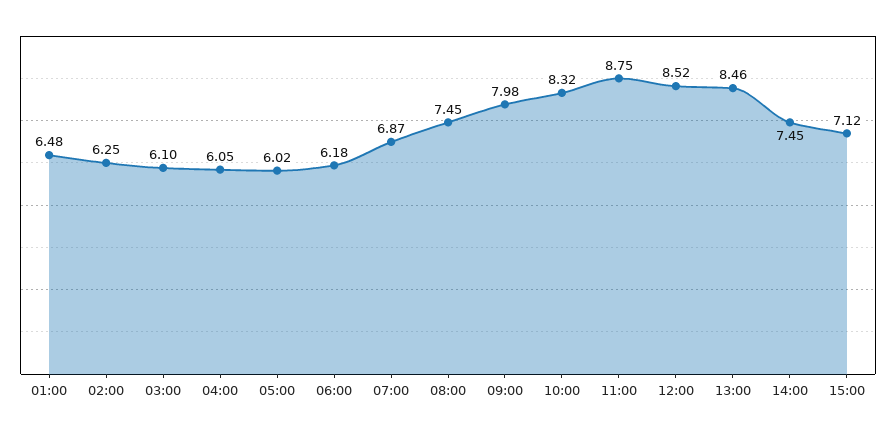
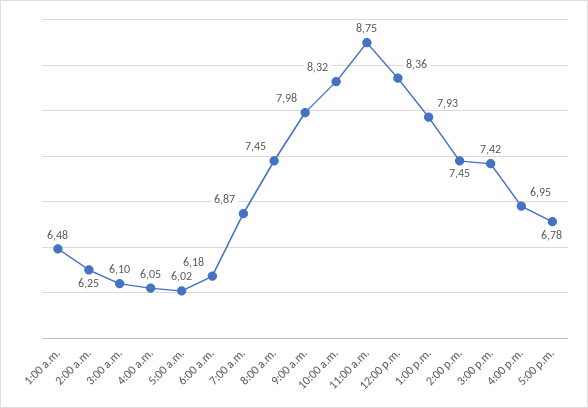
12:00: 8.52 -> 8.36
13:00: 8.46 -> 7.93
15:00: 7.12 -> 7.42
4:00 p.m.: none -> 6.95
5:00 p.m.: none -> 6.78

